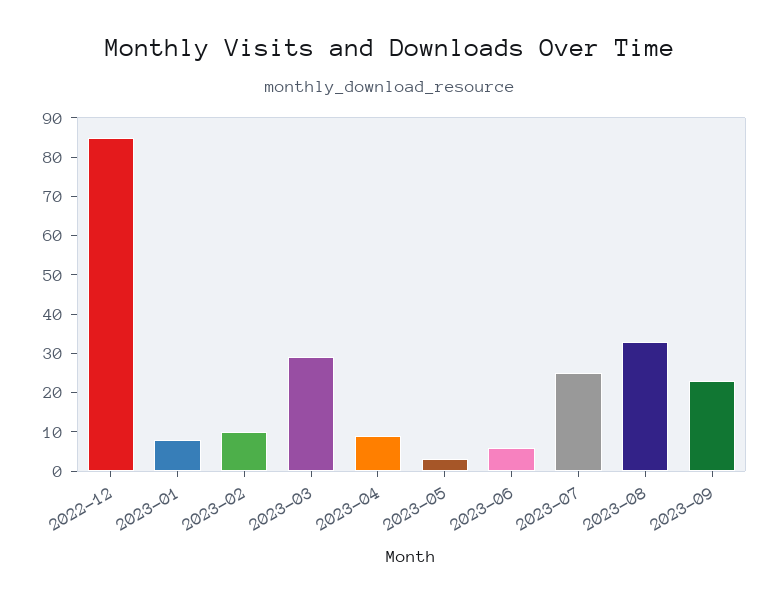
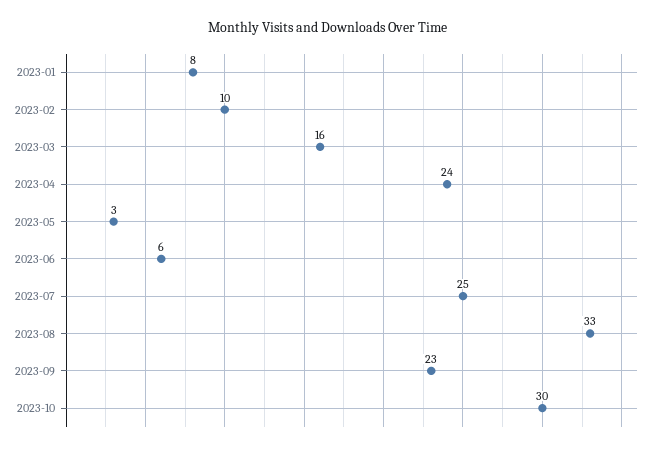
2022-12: 85 -> none
2023-03: 30 -> 16
2023-04: 10 -> 24
2023-10: none -> 30

